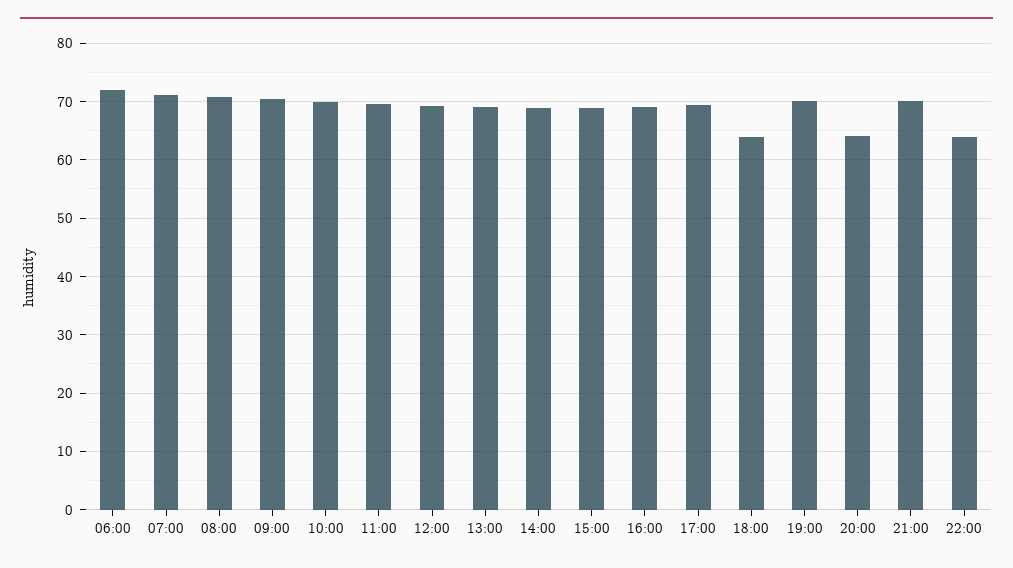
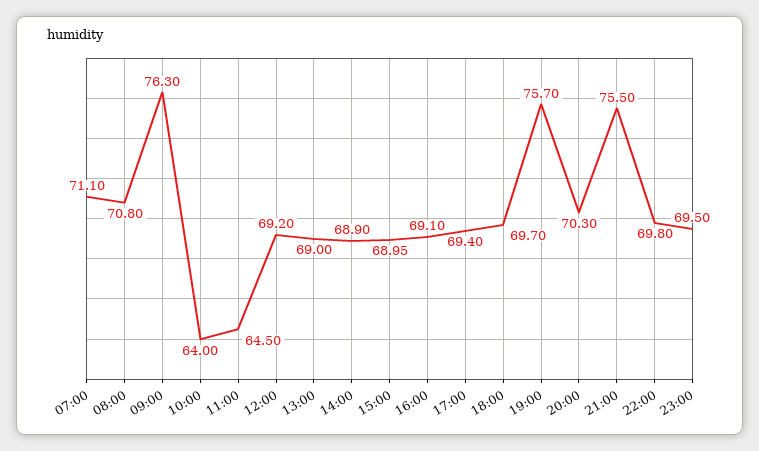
06:00: 72 -> none
09:00: 70 -> 76.3
10:00: 70 -> 64
11:00: 70 -> 64.5
18:00: 64 -> 69.7
19:00: 70 -> 75.7
20:00: 64 -> 70.3
21:00: 70 -> 75.5
22:00: 64 -> 69.8
23:00: none -> 69.5

